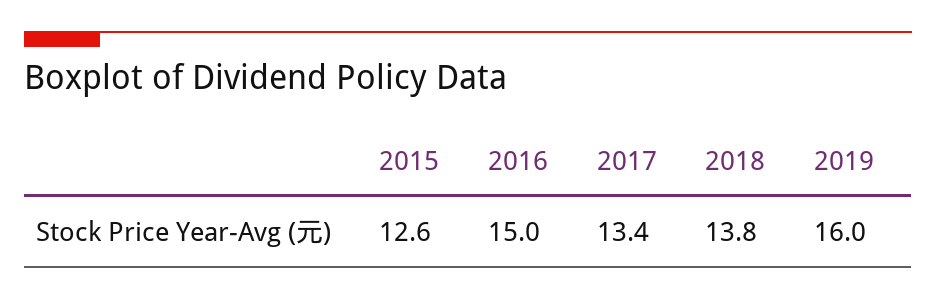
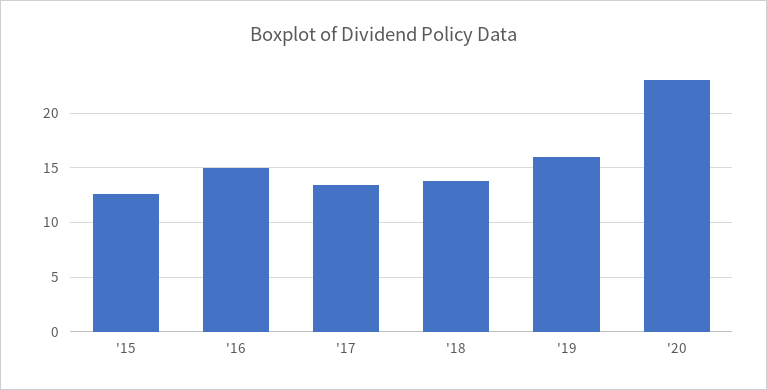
'20: none -> 23

